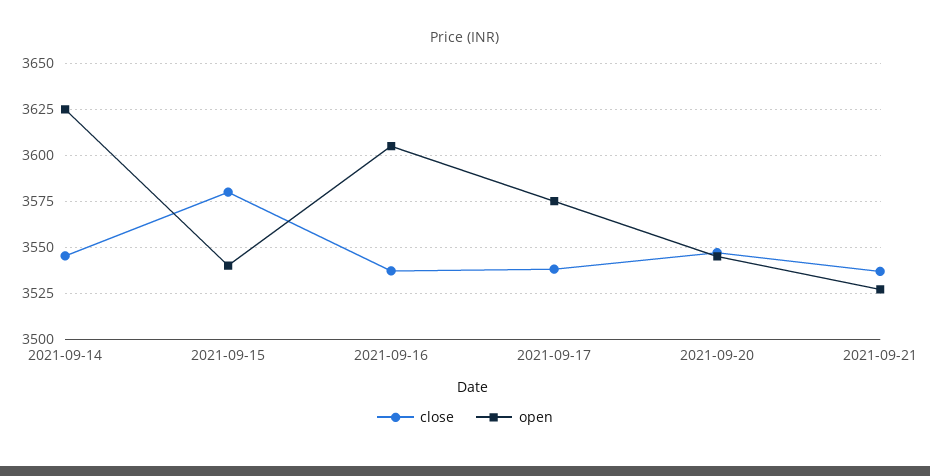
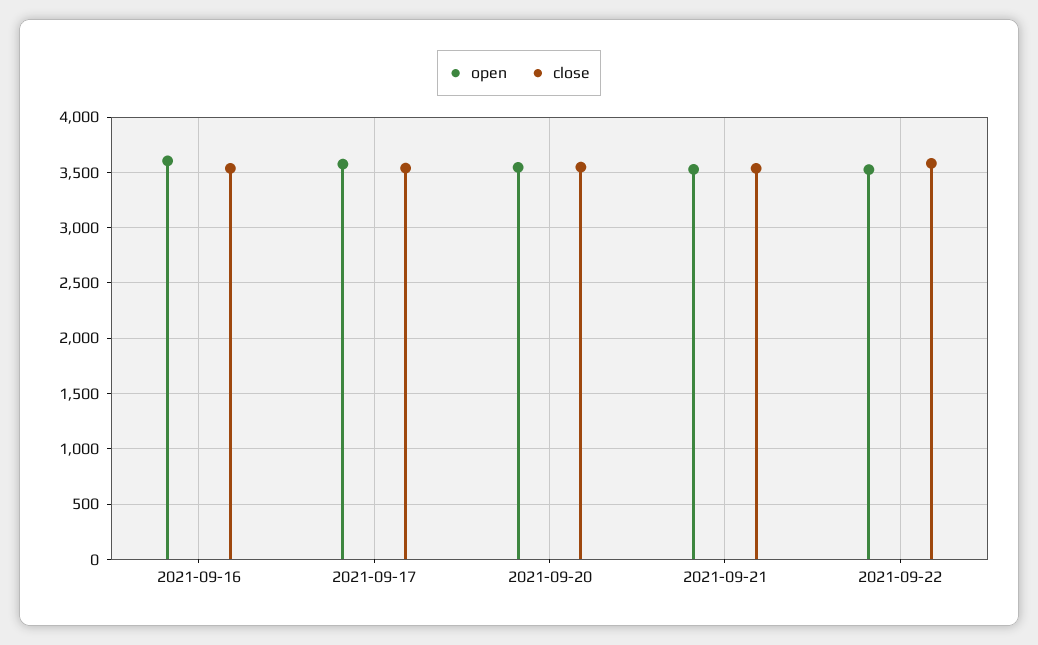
close, 2021-09-14: 3545 -> none
open, 2021-09-14: 3625 -> none
close, 2021-09-15: 3580 -> none
open, 2021-09-15: 3540 -> none
open, 2021-09-22: none -> 3500
close, 2021-09-22: none -> 3600

